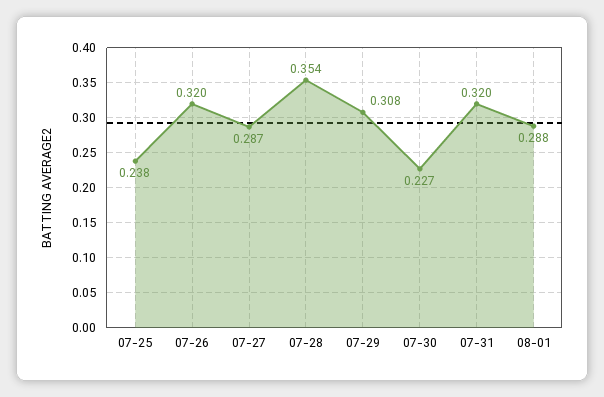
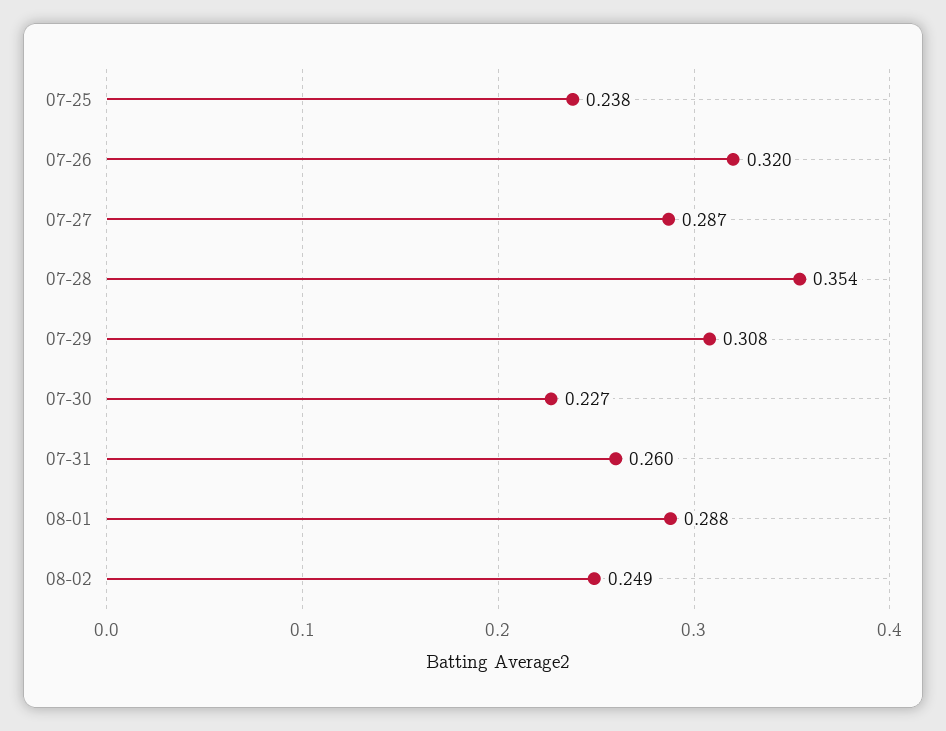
07-31: 0.32 -> 0.26
08-02: none -> 0.249

